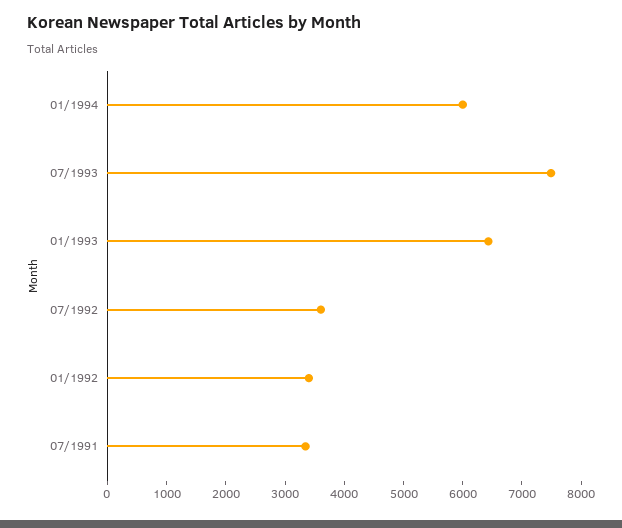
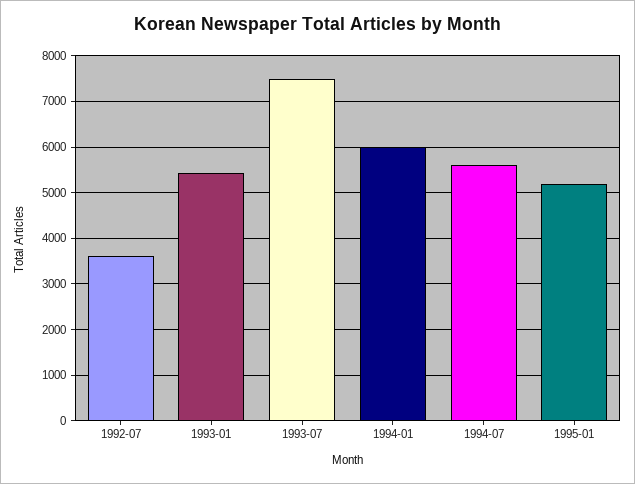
01/1993: 6400 -> 5400
01/1992: 3400 -> none
07/1991: 3400 -> none
1994-07: none -> 5600
1995-01: none -> 5200

